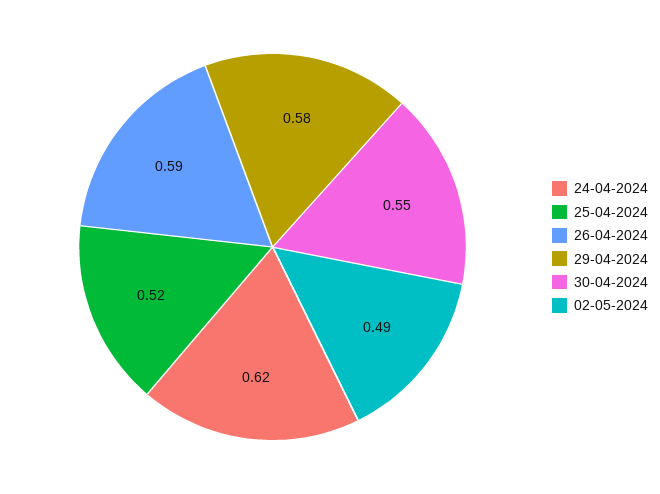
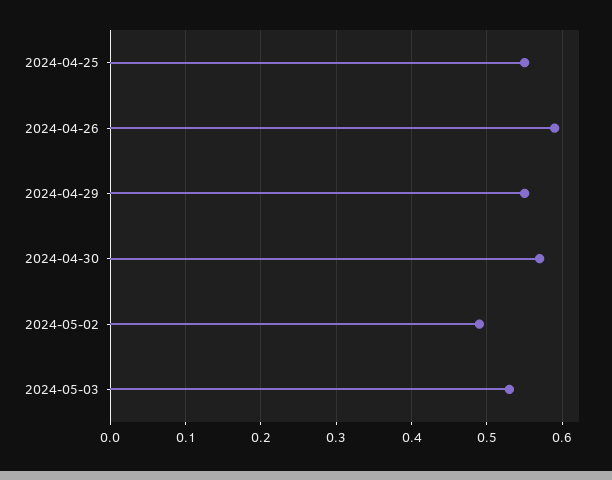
24-04-2024: 0.62 -> none
25-04-2024: 0.52 -> 0.55
29-04-2024: 0.58 -> 0.55
30-04-2024: 0.55 -> 0.57
2024-05-03: none -> 0.53

